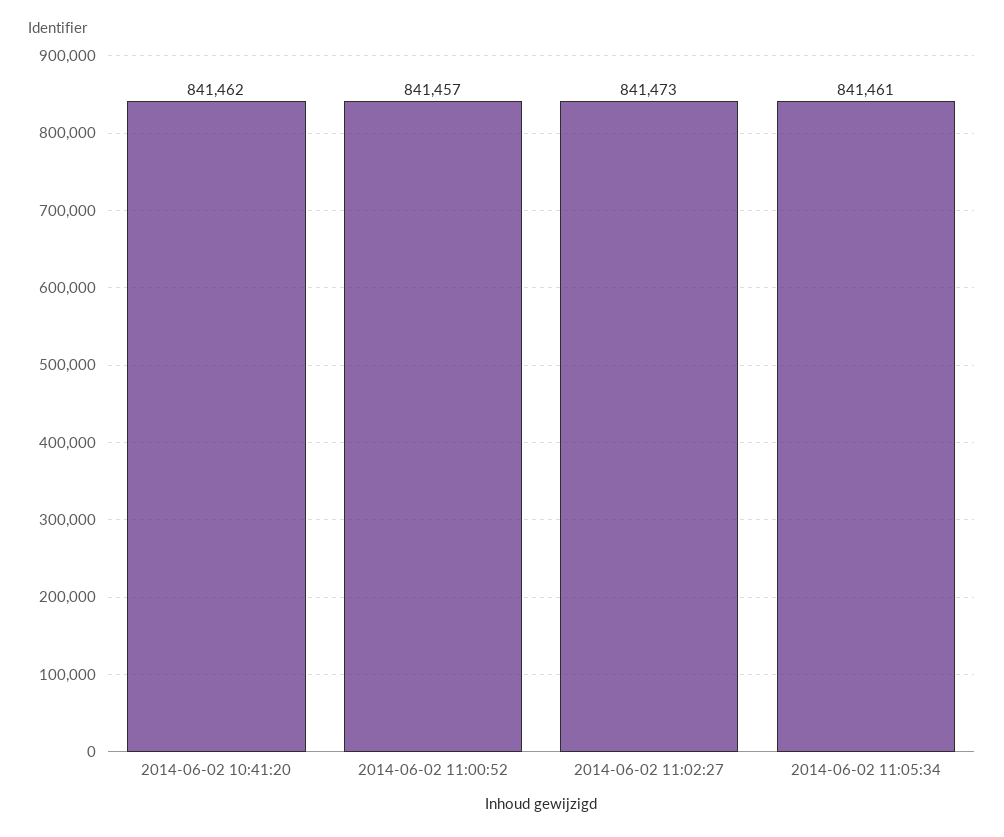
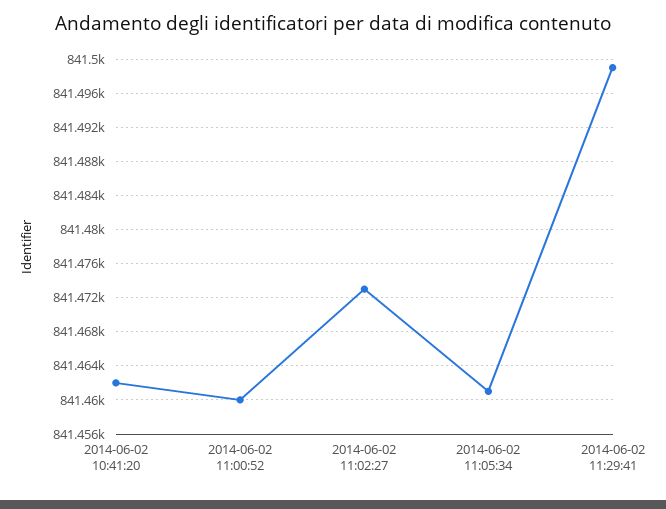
2014-06-02 11:00:52: 841457 -> 841460
2014-06-02 11:29:41: none -> 841499

